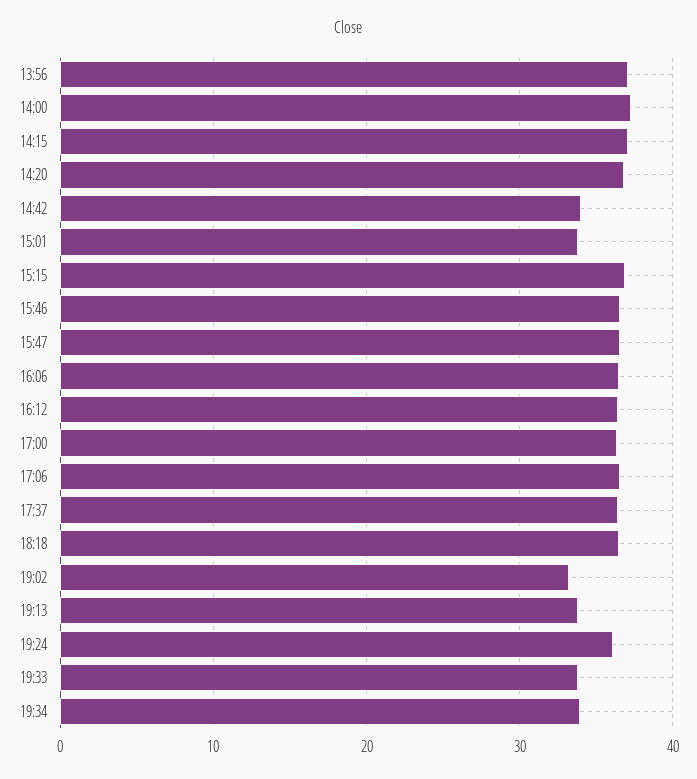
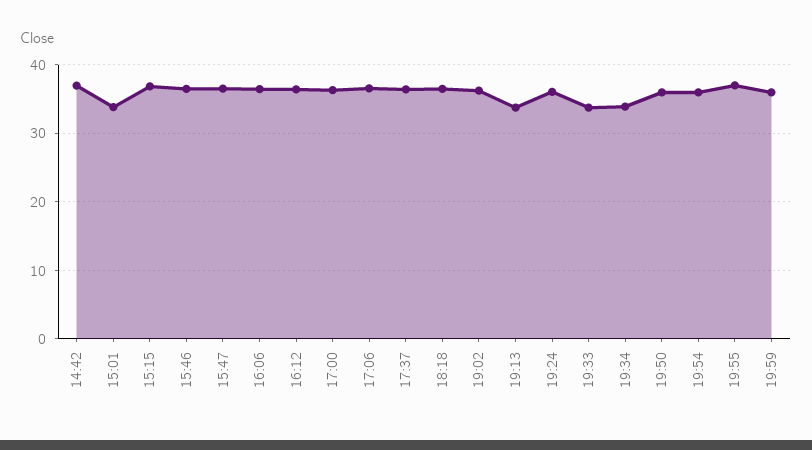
13:56: 37 -> none
14:00: 37 -> none
14:15: 37 -> none
14:20: 37 -> none
14:42: 34 -> 37
19:02: 33 -> 36
19:50: none -> 36
19:54: none -> 36
19:55: none -> 37
19:59: none -> 36

